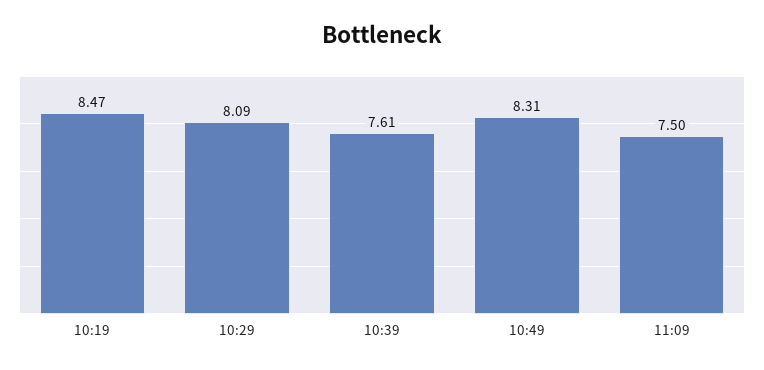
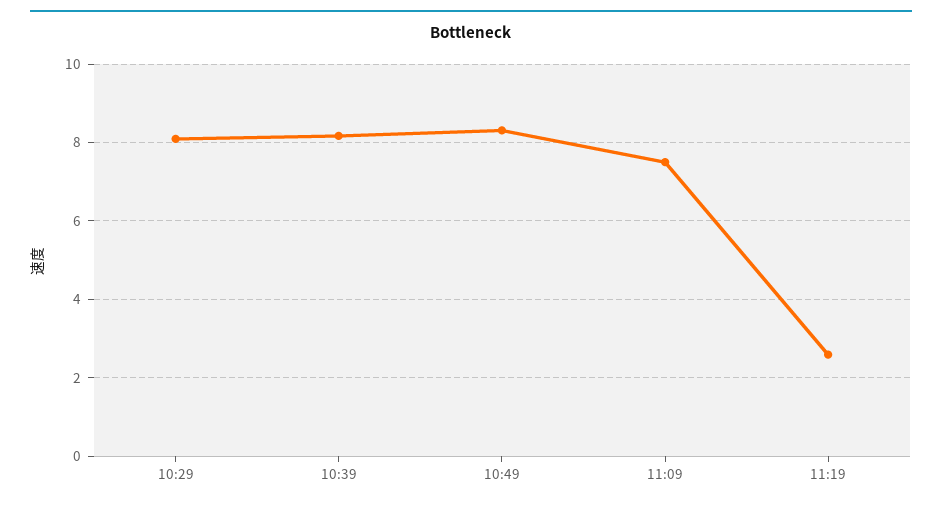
10:19: 8.47 -> none
10:39: 7.61 -> 8.2
11:19: none -> 2.6

